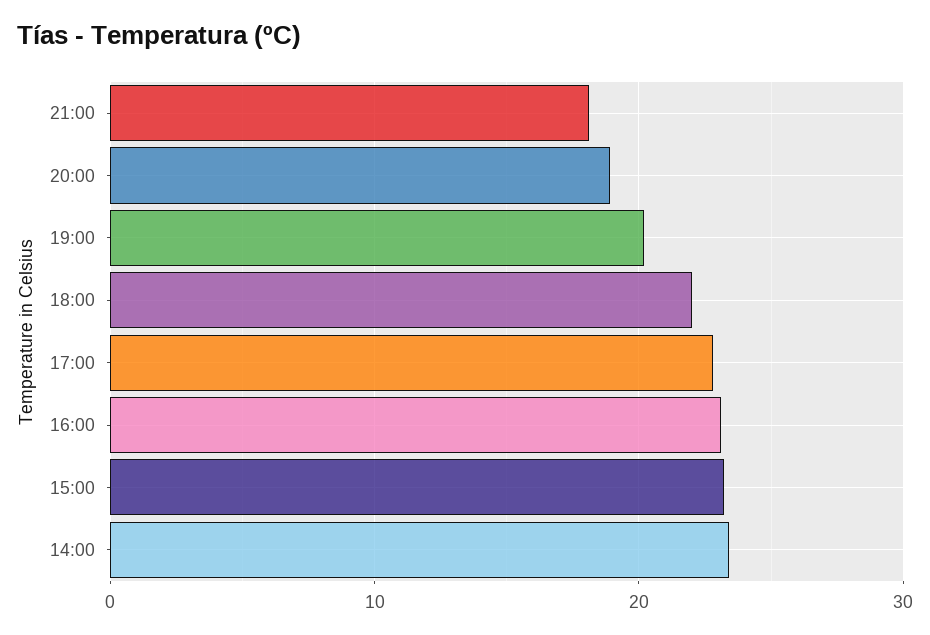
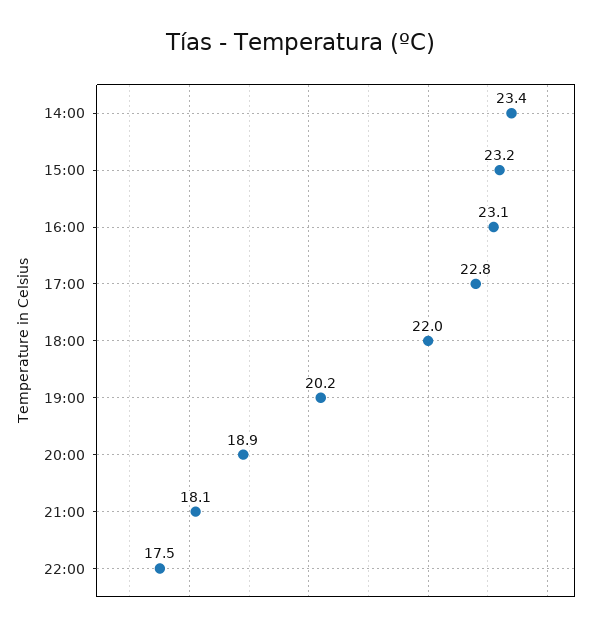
22:00: none -> 17.5

